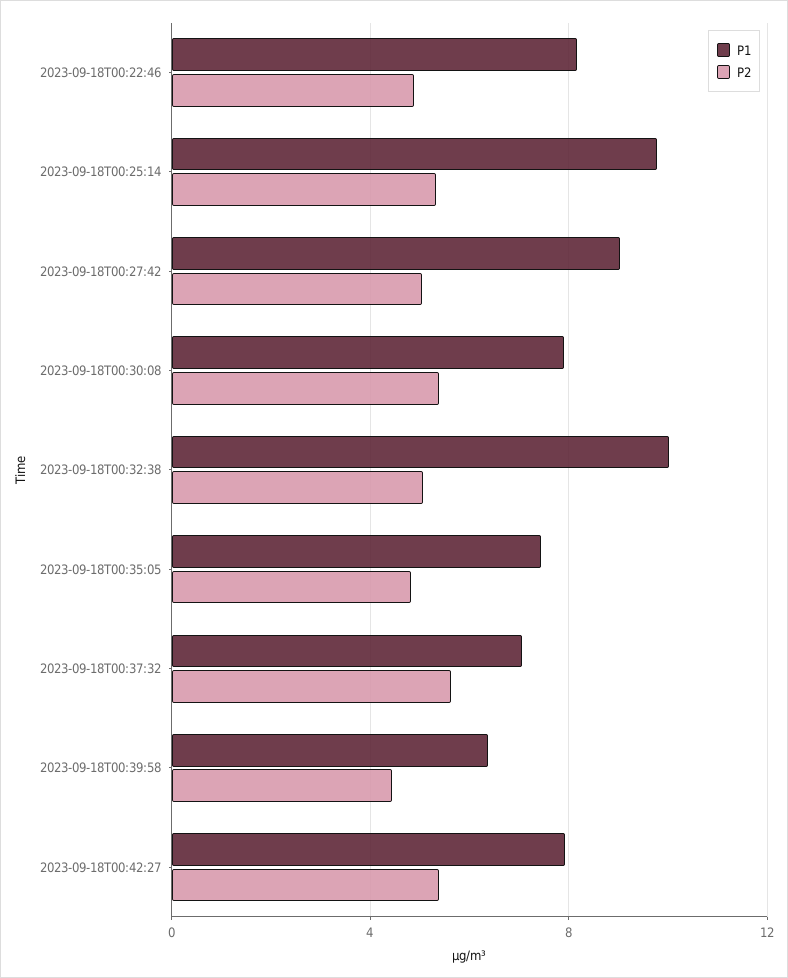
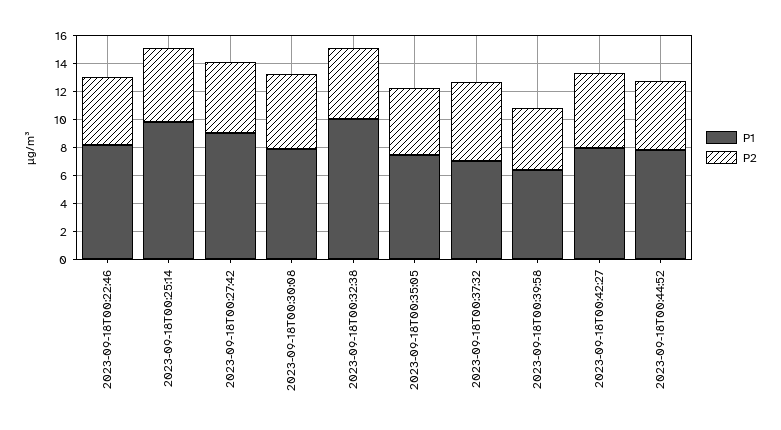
P1, 2023-09-18T00:44:52: none -> 8
P2, 2023-09-18T00:44:52: none -> 5

